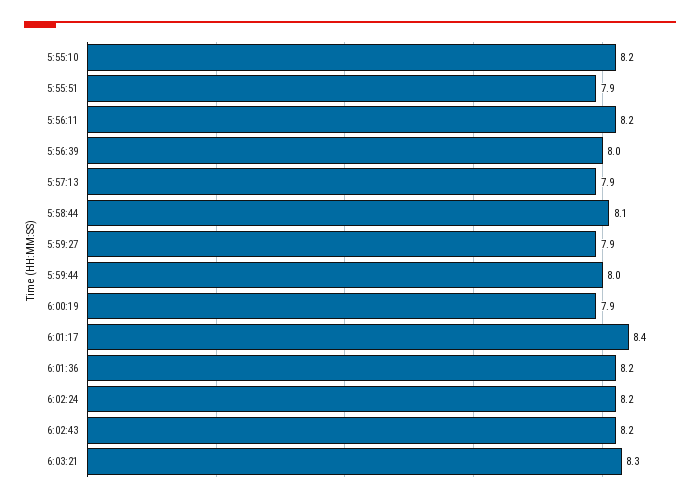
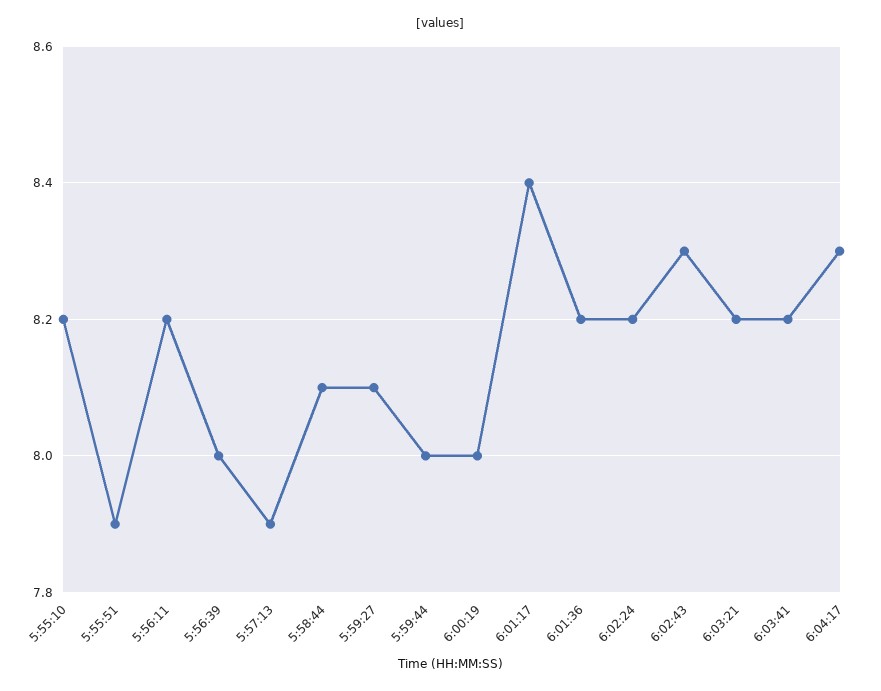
5:59:27: 7.9 -> 8.1
6:00:19: 7.9 -> 8
6:02:43: 8.2 -> 8.3
6:03:21: 8.3 -> 8.2
6:03:41: none -> 8.2
6:04:17: none -> 8.3

